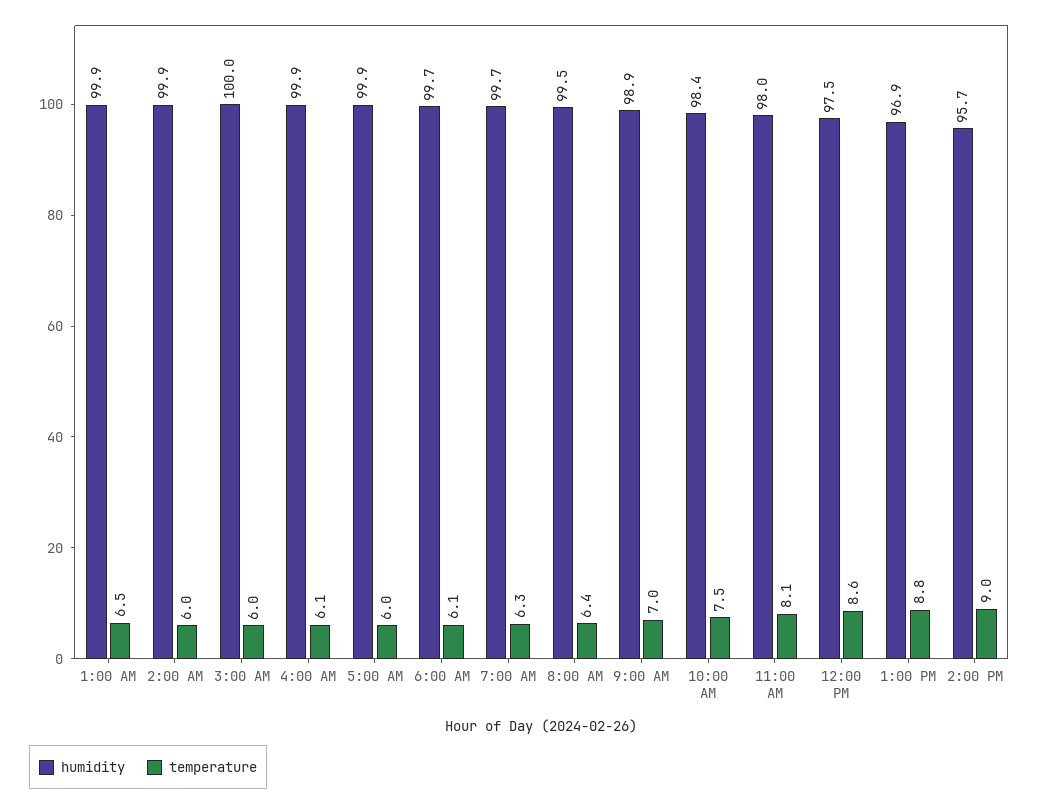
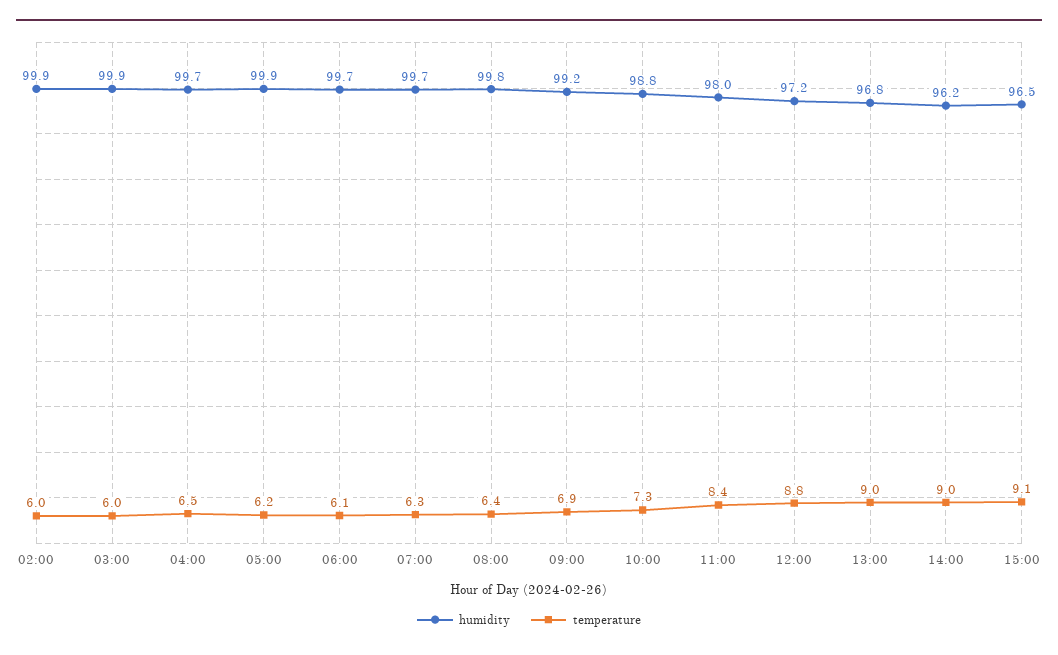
humidity, 1:00 AM: 99.9 -> none
temperature, 1:00 AM: 6.5 -> none
humidity, 3:00 AM: 100 -> 99.9
humidity, 4:00 AM: 99.9 -> 99.7
temperature, 4:00 AM: 6.1 -> 6.5
temperature, 5:00 AM: 6 -> 6.2
humidity, 8:00 AM: 99.5 -> 99.8
humidity, 9:00 AM: 98.9 -> 99.2
temperature, 9:00 AM: 7 -> 6.9
humidity, 10:00 AM: 98.4 -> 98.8
temperature, 10:00 AM: 7.5 -> 7.3
temperature, 11:00 AM: 8.1 -> 8.4
humidity, 12:00 PM: 97.5 -> 97.2
temperature, 12:00 PM: 8.6 -> 8.8
humidity, 1:00 PM: 96.9 -> 96.8
temperature, 1:00 PM: 8.8 -> 9
humidity, 2:00 PM: 95.7 -> 96.2
humidity, 15:00: none -> 96.5
temperature, 15:00: none -> 9.1

